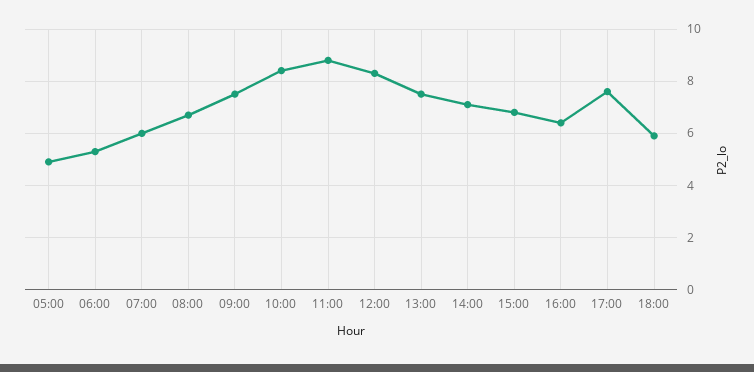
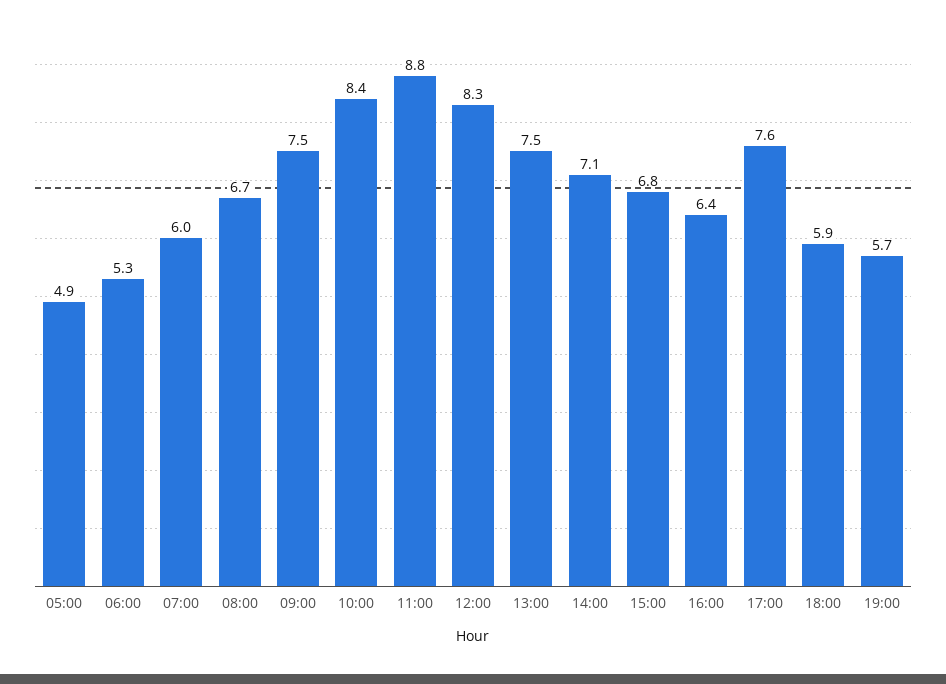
19:00: none -> 5.7

